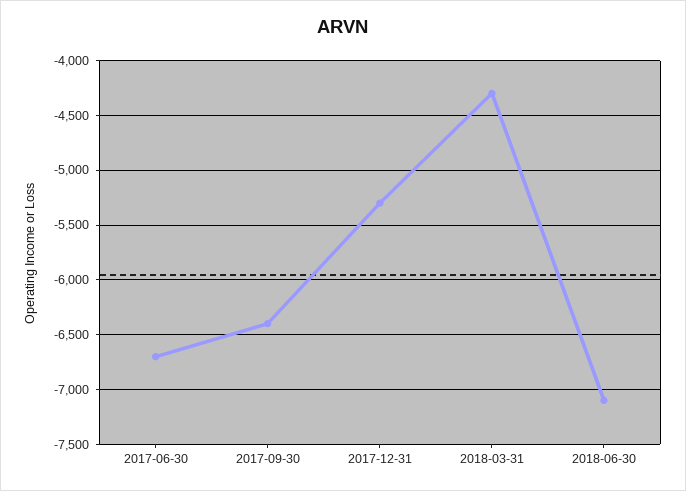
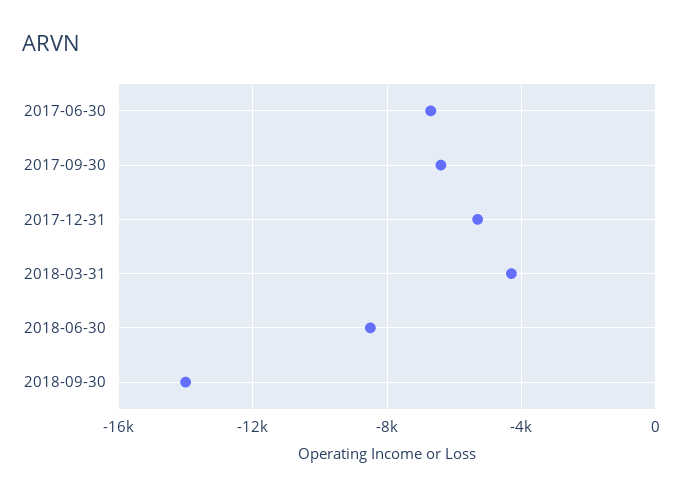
2018-06-30: -7100 -> -8500
2018-09-30: none -> -14000

